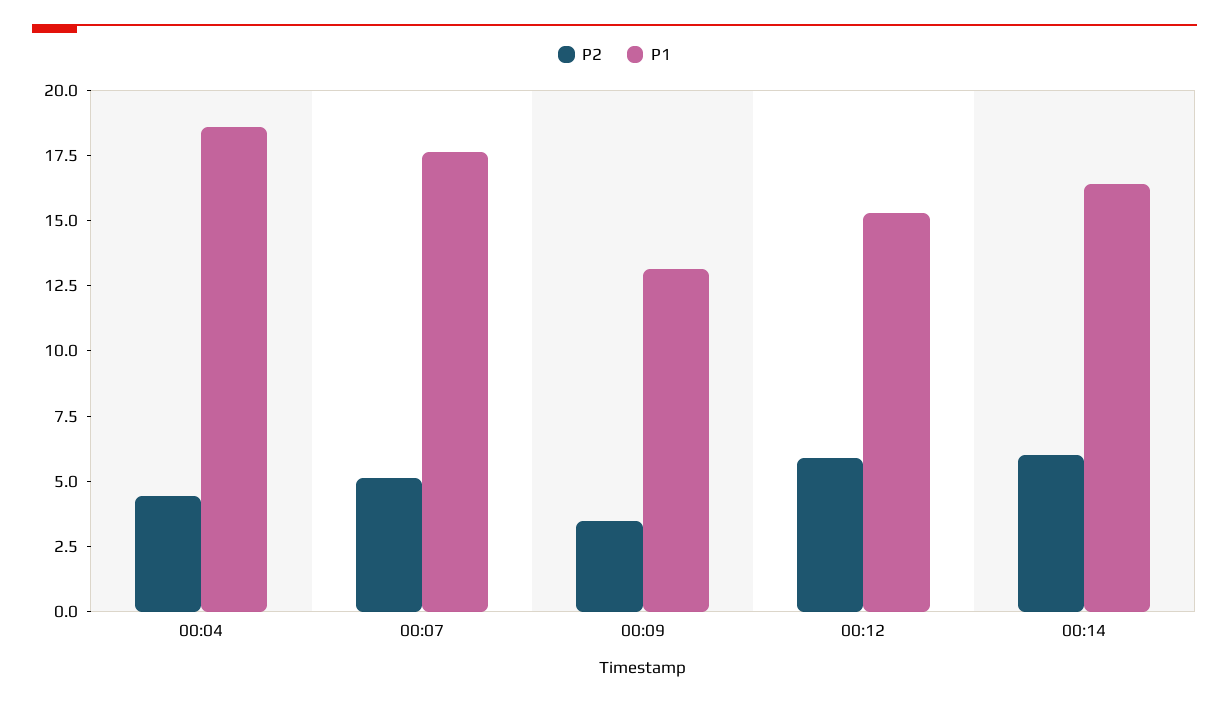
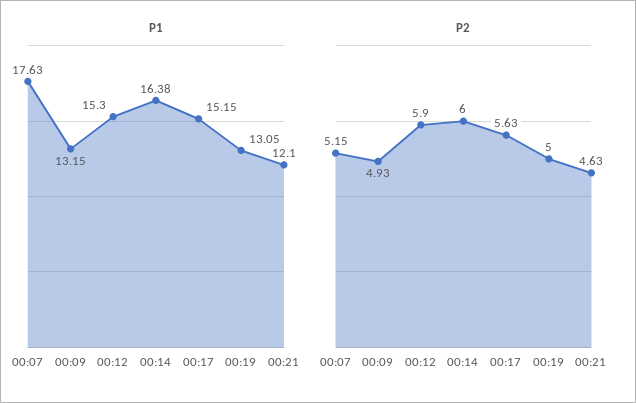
P2, 00:04: 4.5 -> none
P1, 00:04: 18.5 -> none
P2, 00:09: 3.5 -> 4.93
P1, 00:17: none -> 15.15
P1, 00:19: none -> 13.05
P1, 00:21: none -> 12.1
P2, 00:17: none -> 5.63
P2, 00:19: none -> 5
P2, 00:21: none -> 4.63

